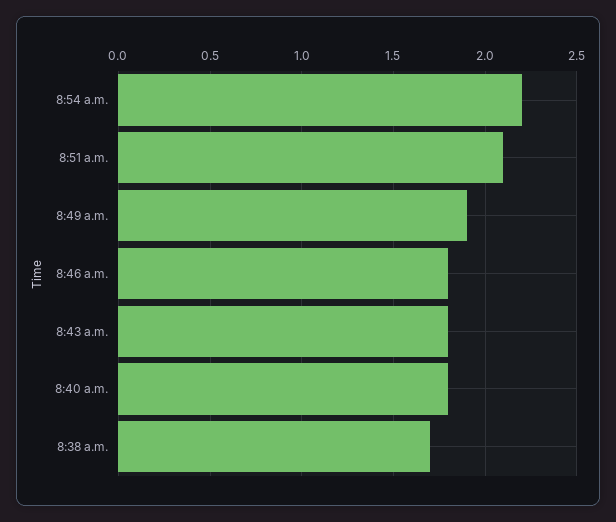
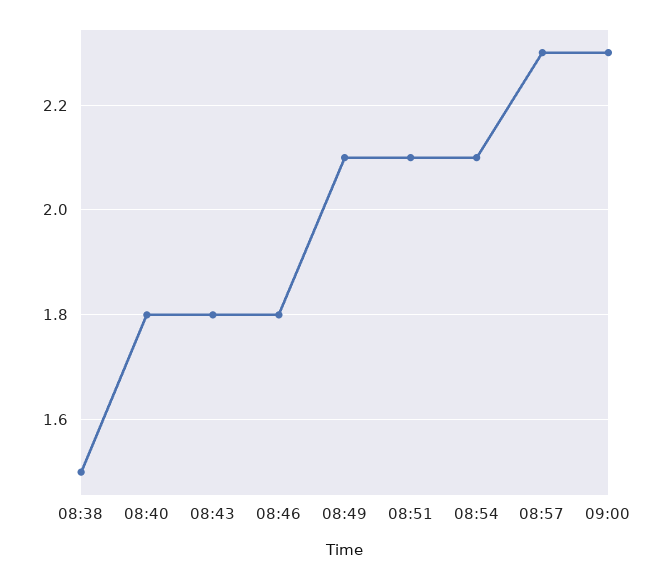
8:54 a.m.: 2.2 -> 2.1
8:49 a.m.: 1.9 -> 2.1
8:38 a.m.: 1.7 -> 1.5
08:57: none -> 2.3
09:00: none -> 2.3

